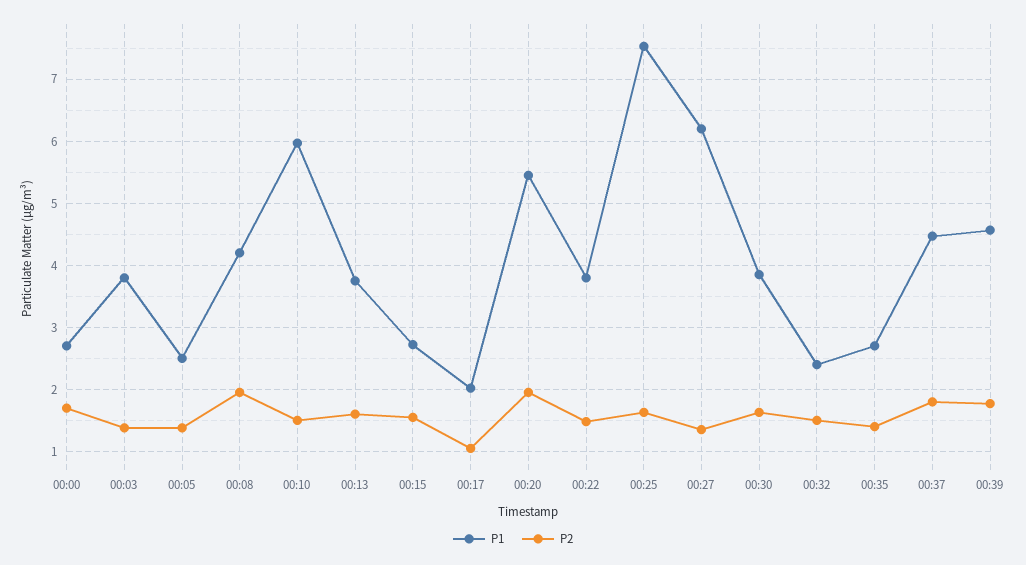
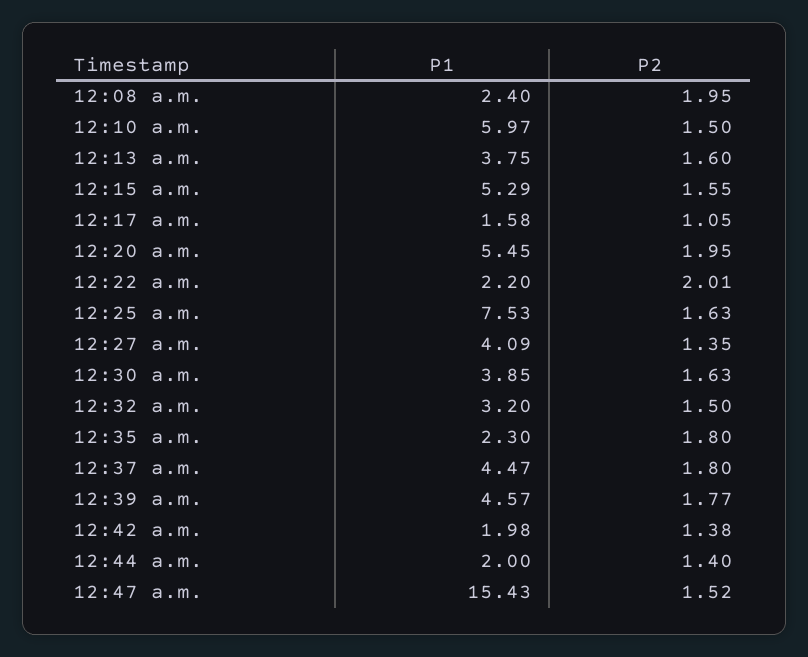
P1, 00:00: 2.7 -> none
P2, 00:00: 1.7 -> none
P1, 00:03: 3.8 -> none
P2, 00:03: 1.4 -> none
P1, 00:05: 2.5 -> none
P2, 00:05: 1.4 -> none
P1, 00:08: 4.2 -> 2.4
P1, 00:15: 2.7 -> 5.29
P1, 00:17: 2 -> 1.58
P1, 00:22: 3.8 -> 2.2
P2, 00:22: 1.5 -> 2.01
P1, 00:27: 6.2 -> 4.09
P1, 00:32: 2.4 -> 3.2
P1, 00:35: 2.7 -> 2.3
P2, 00:35: 1.4 -> 1.8
P1, 12:42 a.m.: none -> 1.98
P2, 12:42 a.m.: none -> 1.38
P1, 12:44 a.m.: none -> 2
P2, 12:44 a.m.: none -> 1.4
P1, 12:47 a.m.: none -> 15.43
P2, 12:47 a.m.: none -> 1.52

